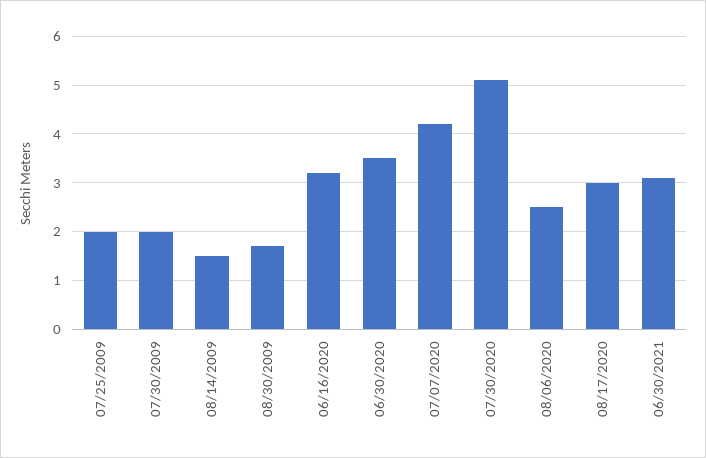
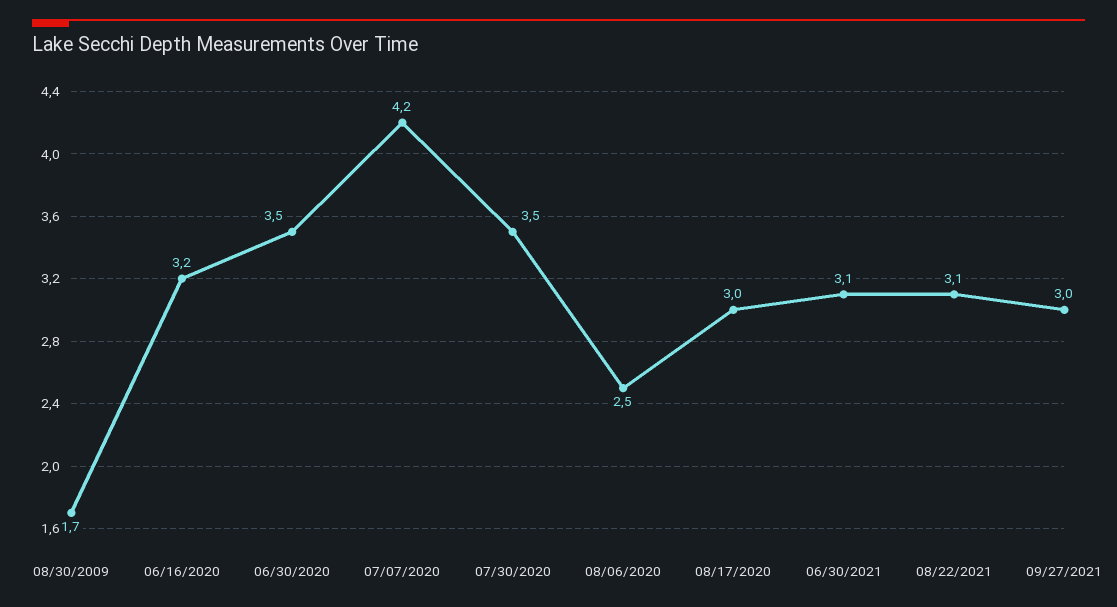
07/25/2009: 2 -> none
07/30/2009: 2 -> none
08/14/2009: 1.5 -> none
07/30/2020: 5 -> 3.5
08/22/2021: none -> 3.1
09/27/2021: none -> 3

